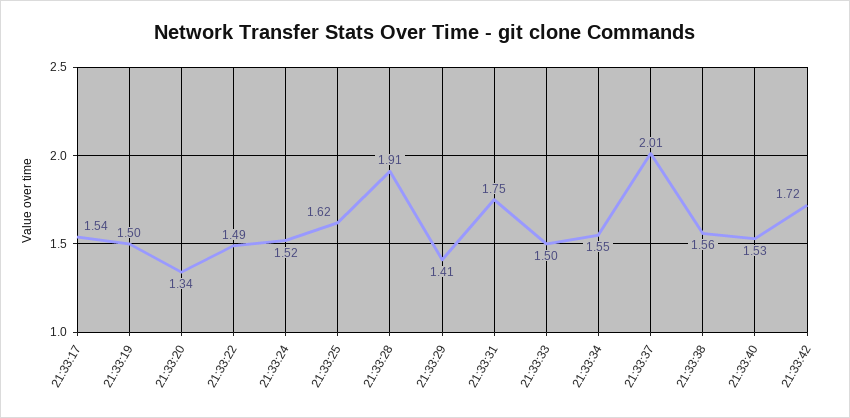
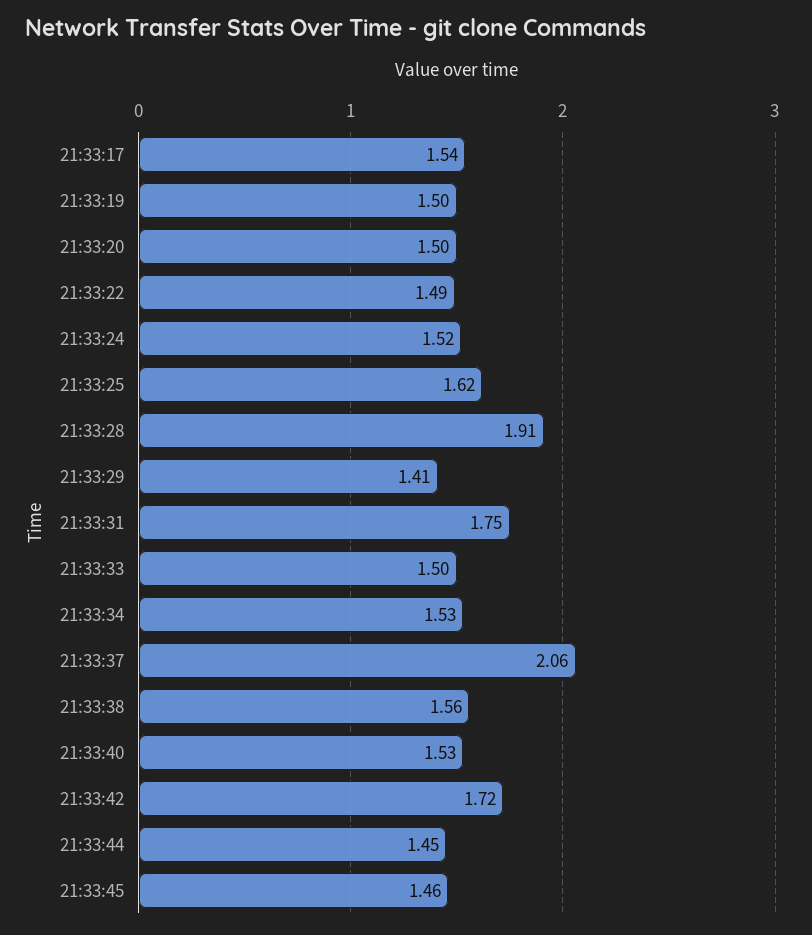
21:33:20: 1.34 -> 1.5
21:33:34: 1.55 -> 1.53
21:33:37: 2.01 -> 2.06
21:33:44: none -> 1.45
21:33:45: none -> 1.46

